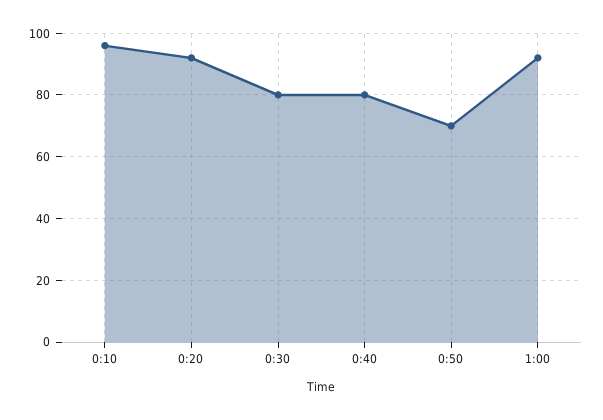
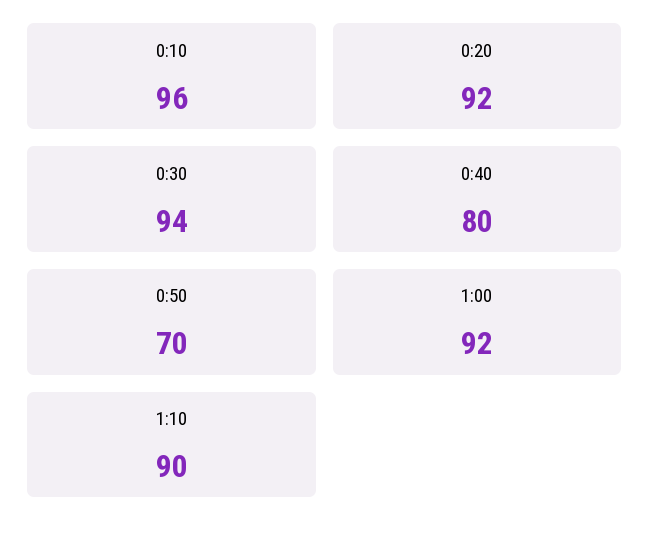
0:30: 80 -> 94
1:10: none -> 90

